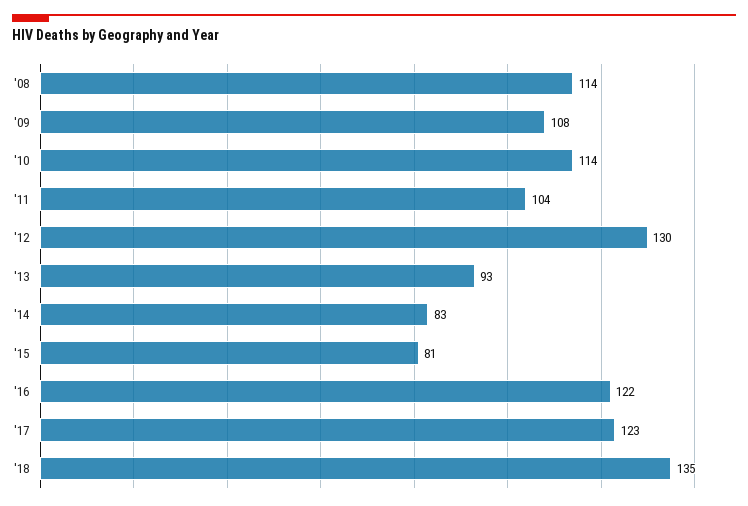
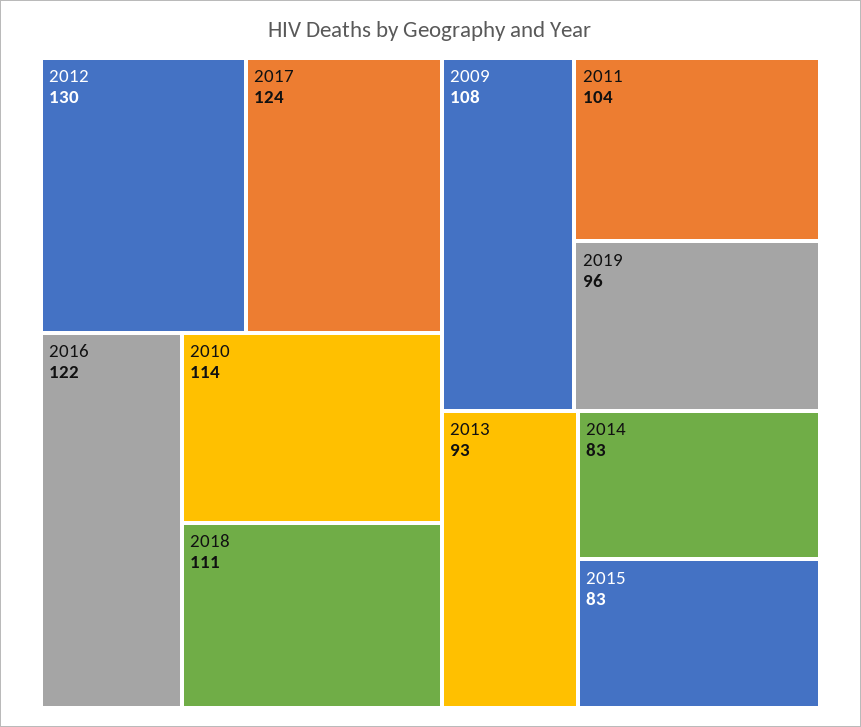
'08: 114 -> none
'15: 81 -> 83
'17: 123 -> 124
'18: 135 -> 111
2019: none -> 96

